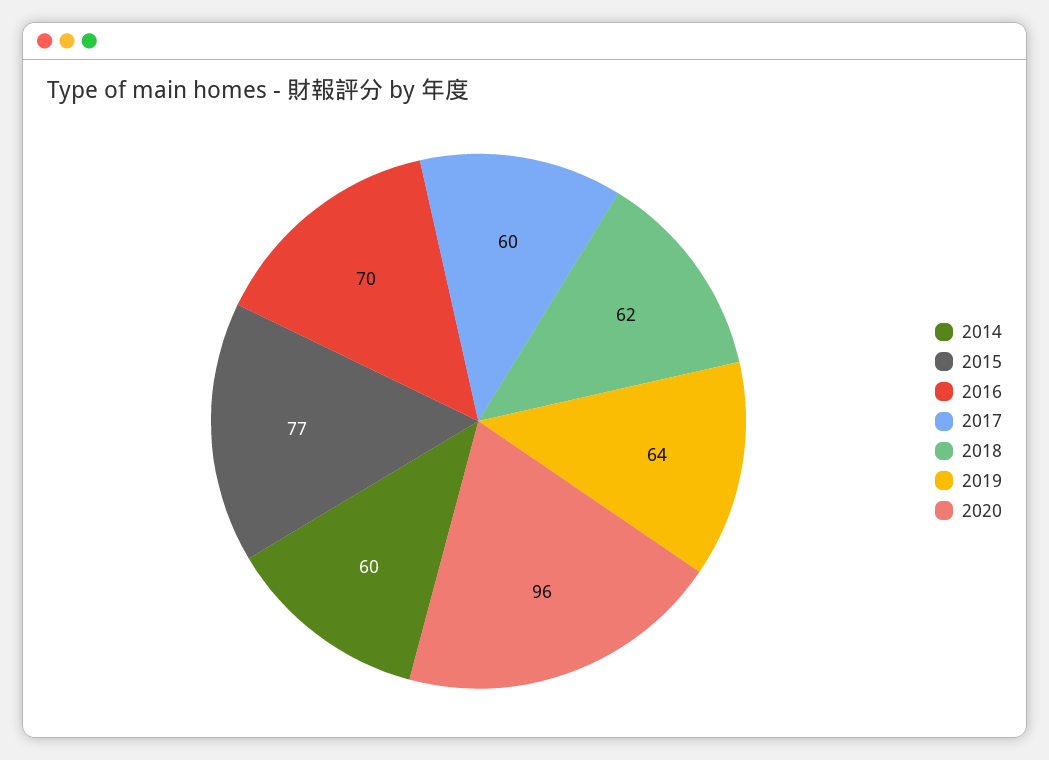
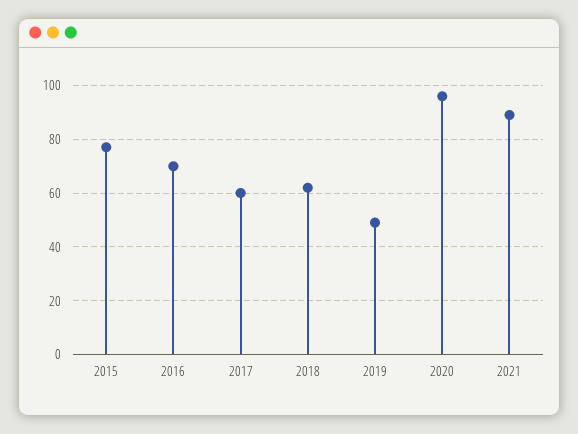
2014: 60 -> none
2019: 64 -> 50
2021: none -> 90

